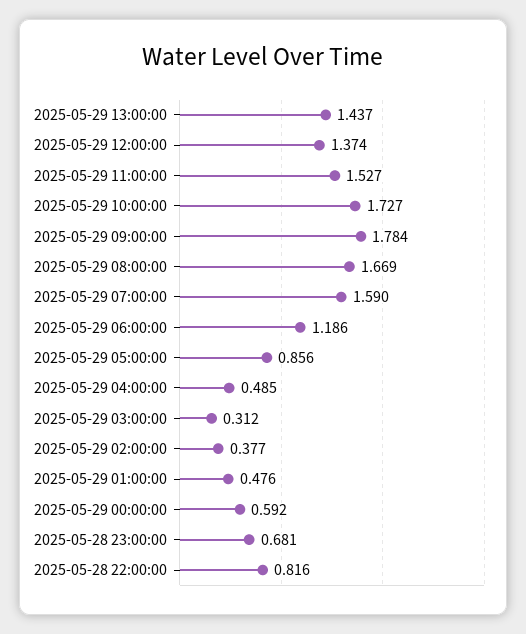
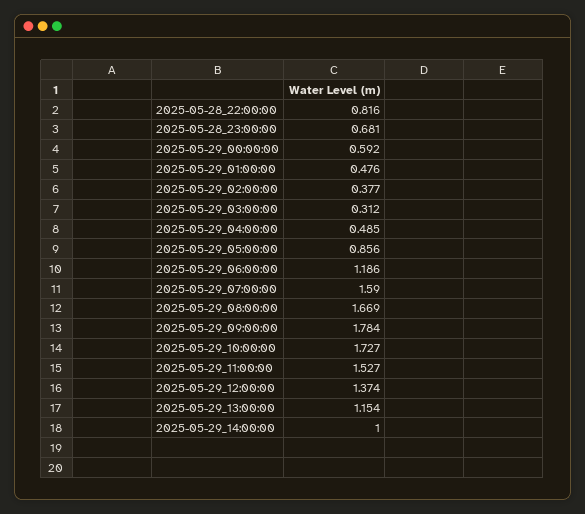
2025-05-29 13:00:00: 1.437 -> 1.154
2025-05-29_14:00:00: none -> 1

